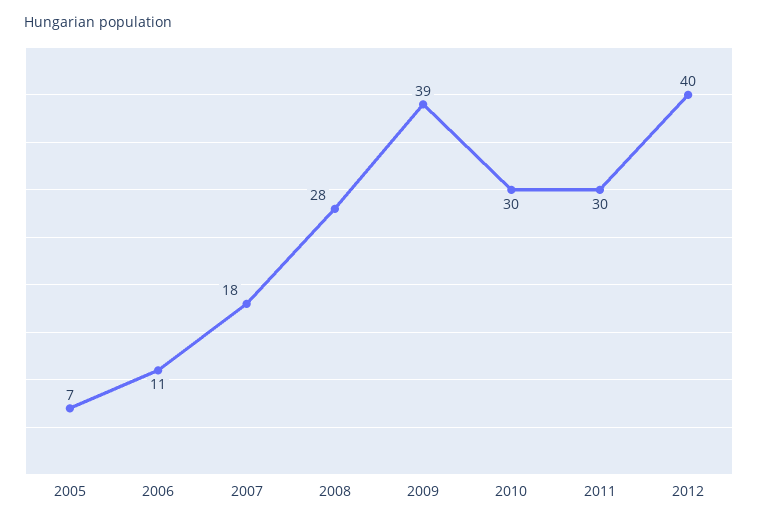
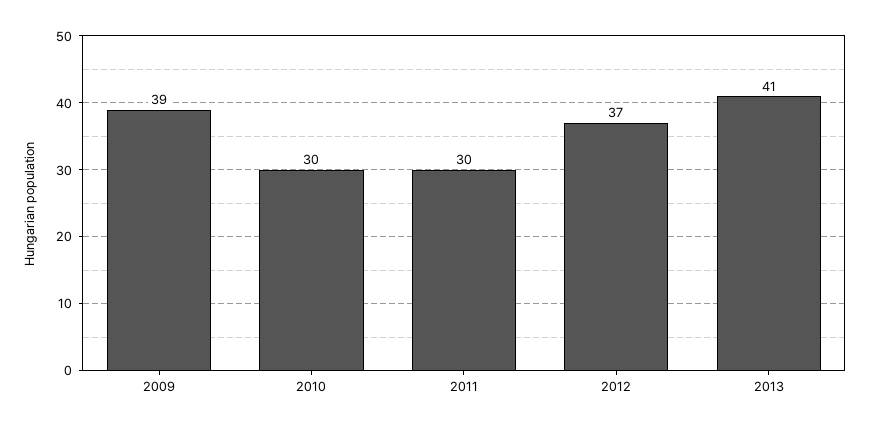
2005: 7 -> none
2006: 11 -> none
2007: 18 -> none
2008: 28 -> none
2012: 40 -> 37
2013: none -> 41

